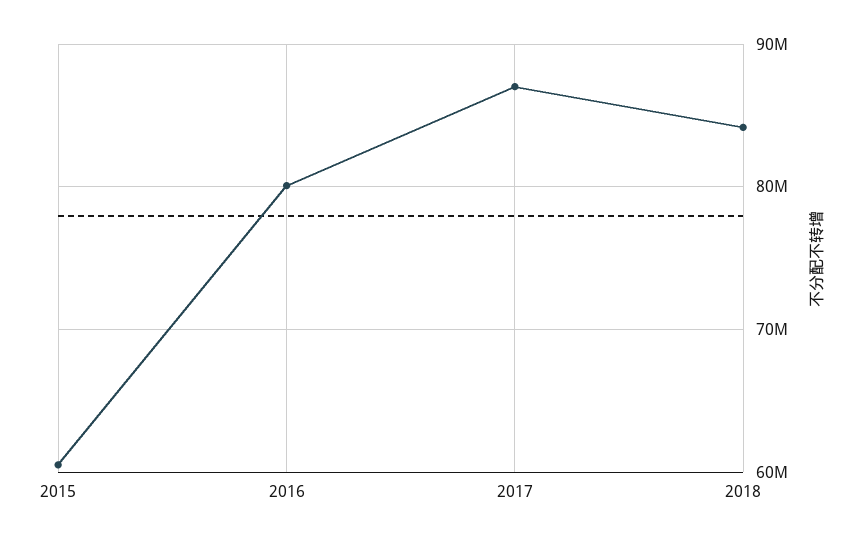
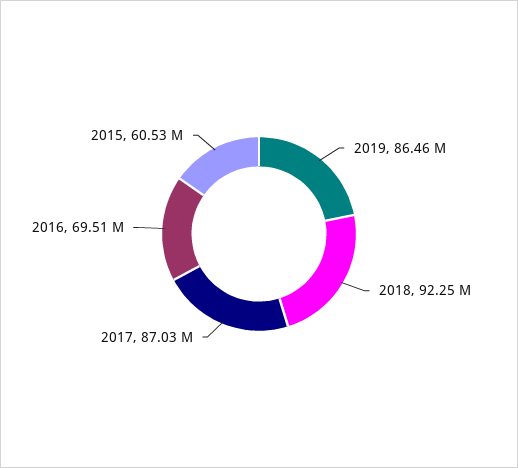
2016: 80000000 -> 69510000
2018: 84000000 -> 92250000
2019: none -> 86460000

